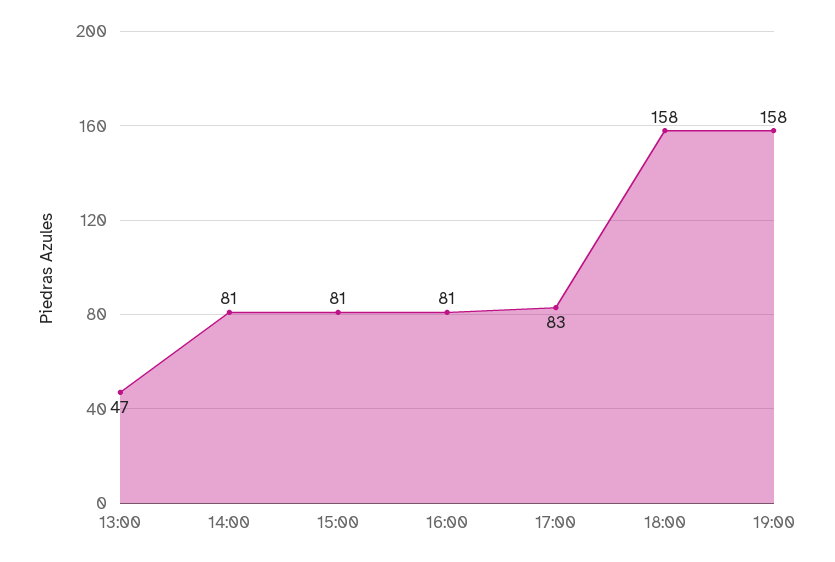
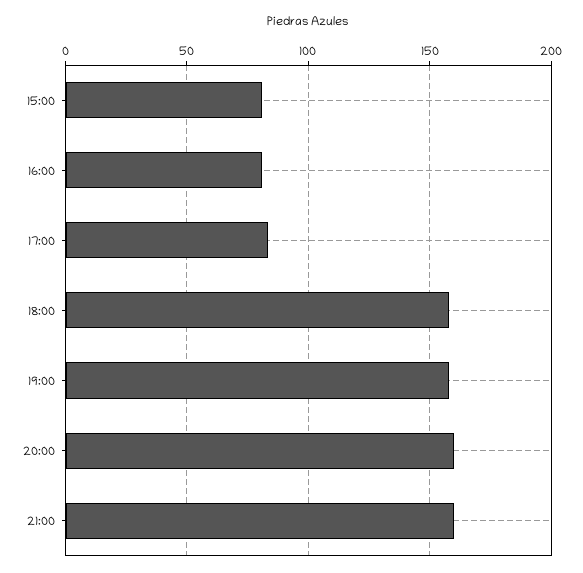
13:00: 47 -> none
14:00: 81 -> none
20:00: none -> 160
21:00: none -> 160

